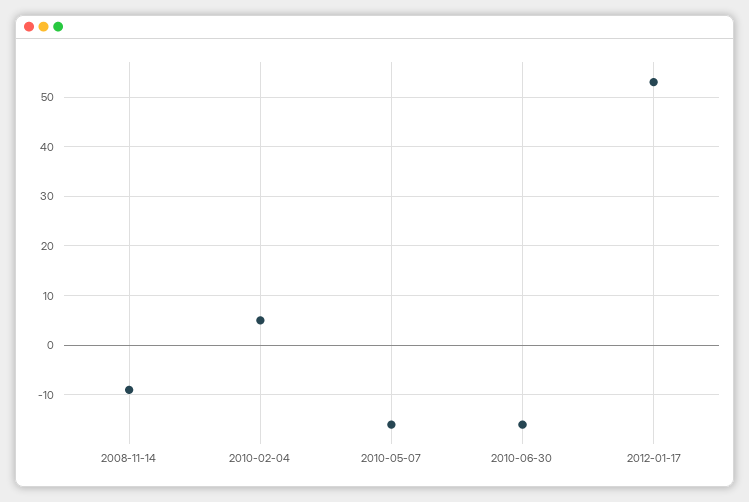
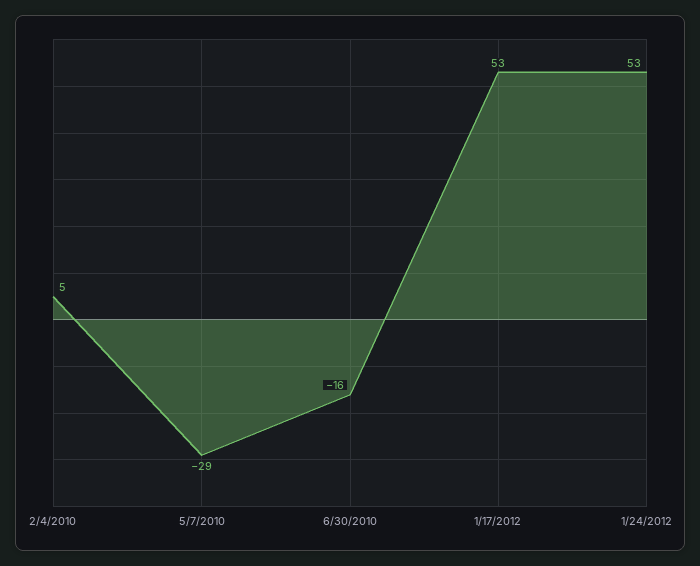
2008-11-14: -10 -> none
2010-05-07: -15 -> -29
1/24/2012: none -> 53

